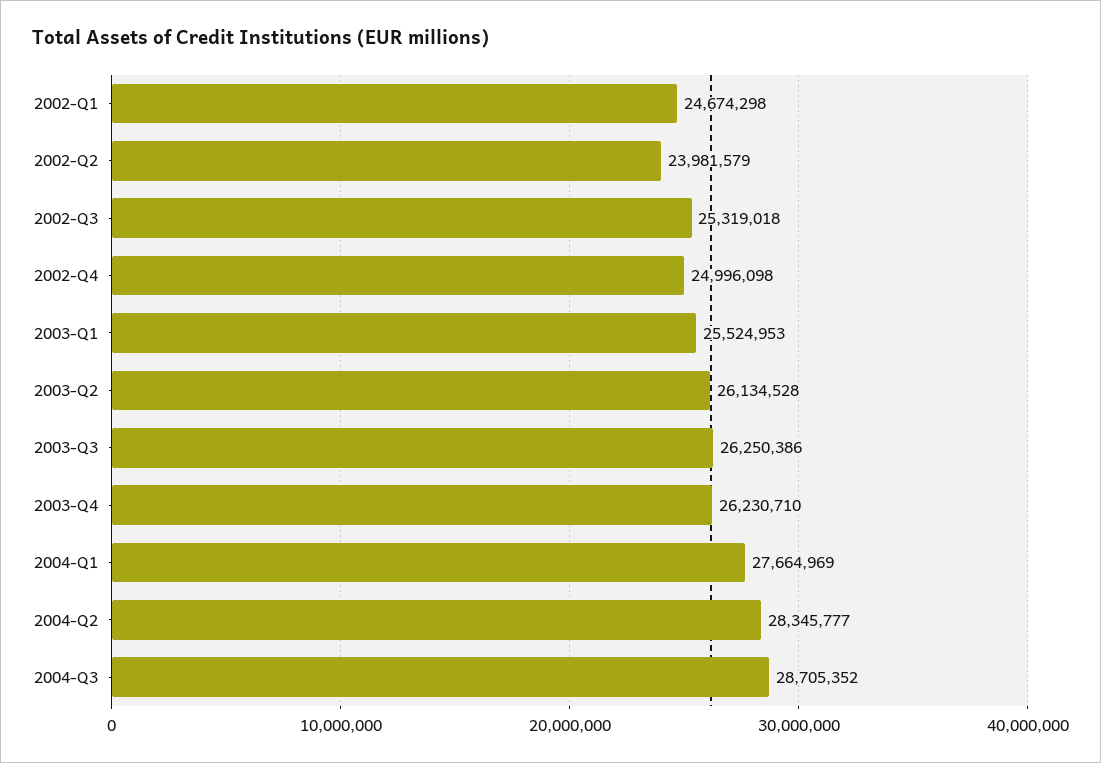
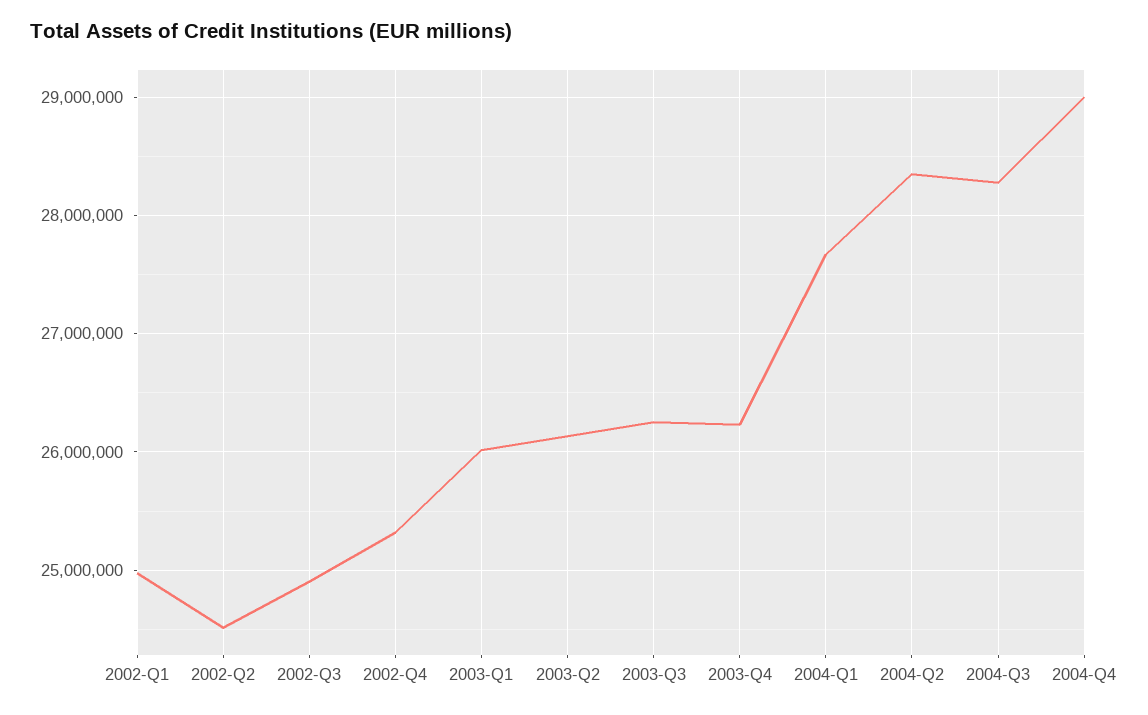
2002-Q1: 24674298 -> 25000000
2002-Q2: 23981579 -> 24500000
2002-Q3: 25319018 -> 24900000
2002-Q4: 24996098 -> 25300000
2003-Q1: 25524953 -> 26000000
2004-Q3: 28705352 -> 28300000
2004-Q4: none -> 29000000

